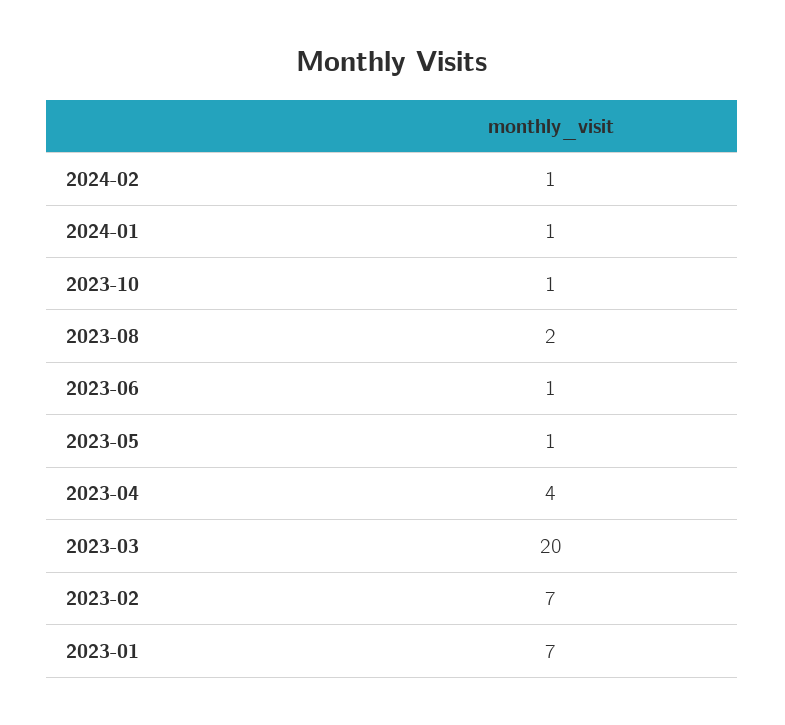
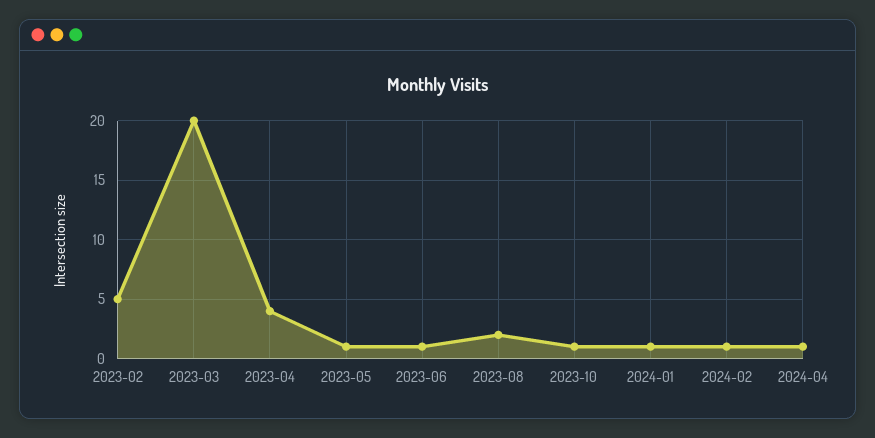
2023-02: 7 -> 5
2023-01: 7 -> none
2024-04: none -> 1

